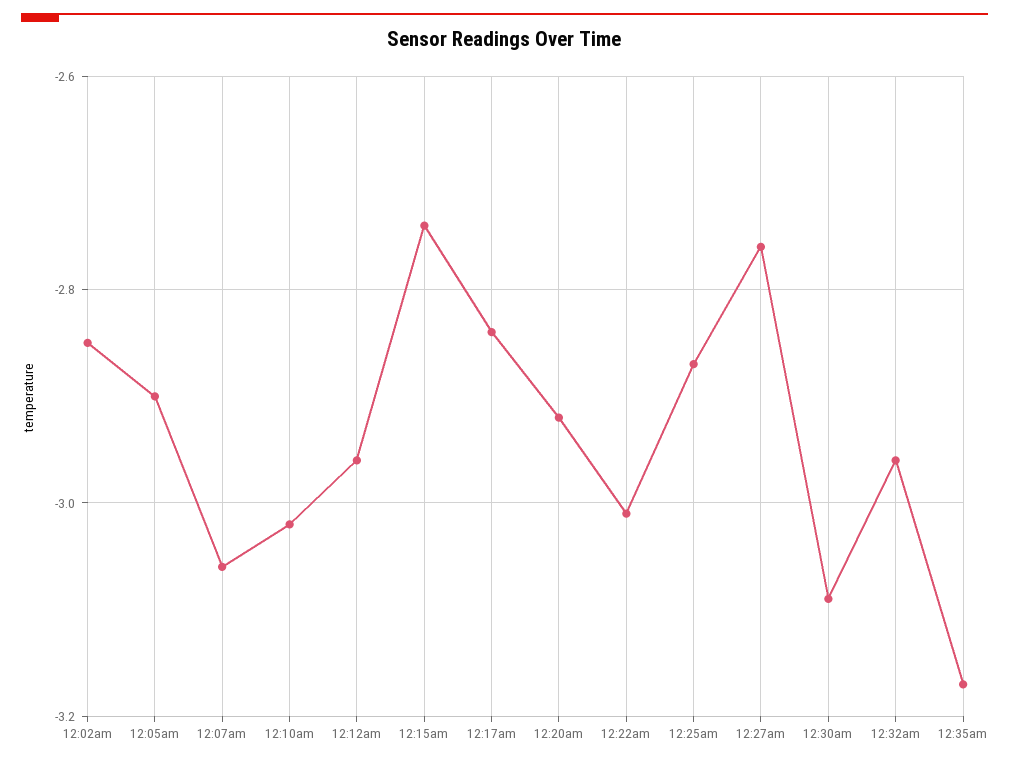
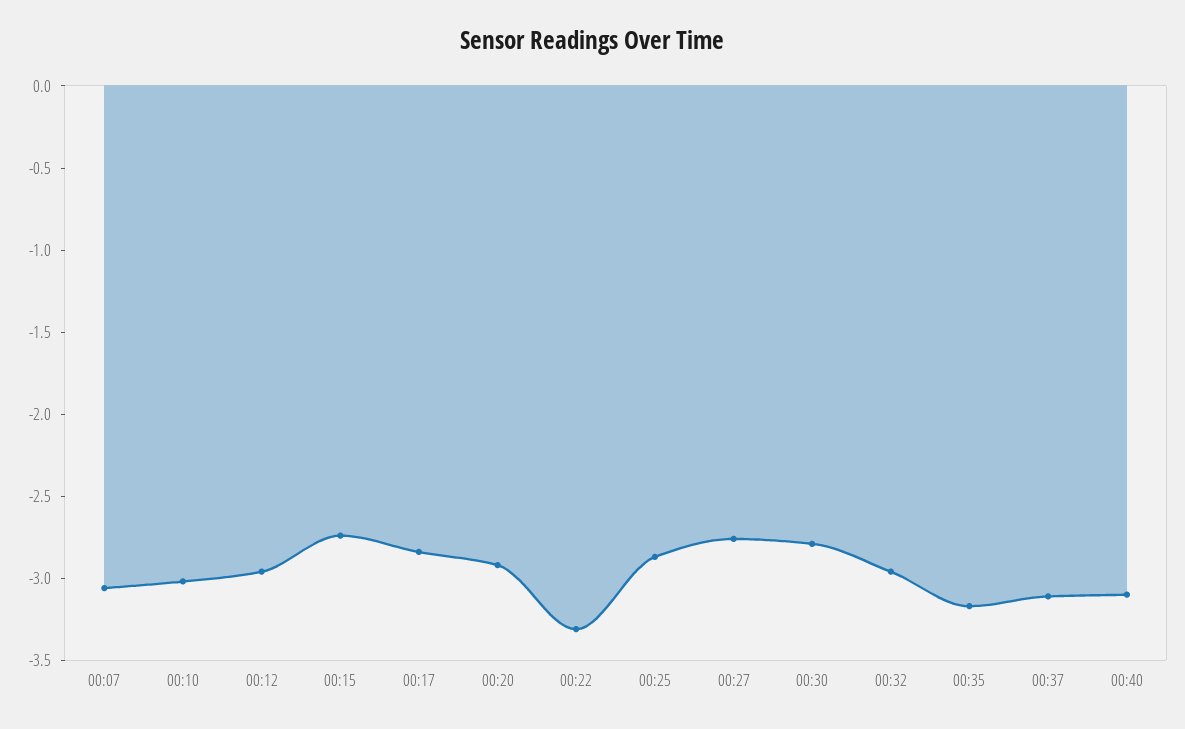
12:02am: -2.85 -> none
12:05am: -2.9 -> none
12:22am: -3 -> -3.3
12:30am: -3.1 -> -2.8
00:37: none -> -3.1
00:40: none -> -3.1

